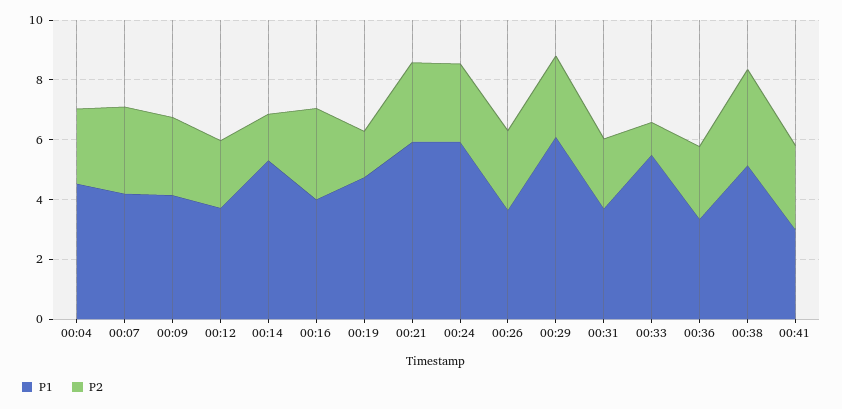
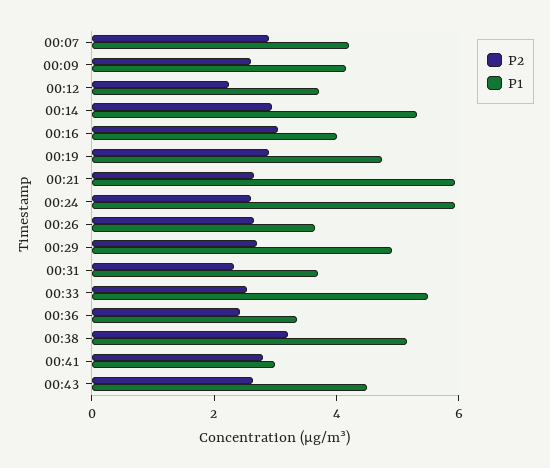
P1, 00:04: 4.5 -> none
P2, 00:04: 2.5 -> none
P2, 00:14: 1.5 -> 3
P2, 00:19: 1.5 -> 3
P1, 00:29: 6 -> 5
P2, 00:33: 1 -> 2.5
P2, 00:43: none -> 2.5
P1, 00:43: none -> 4.5

